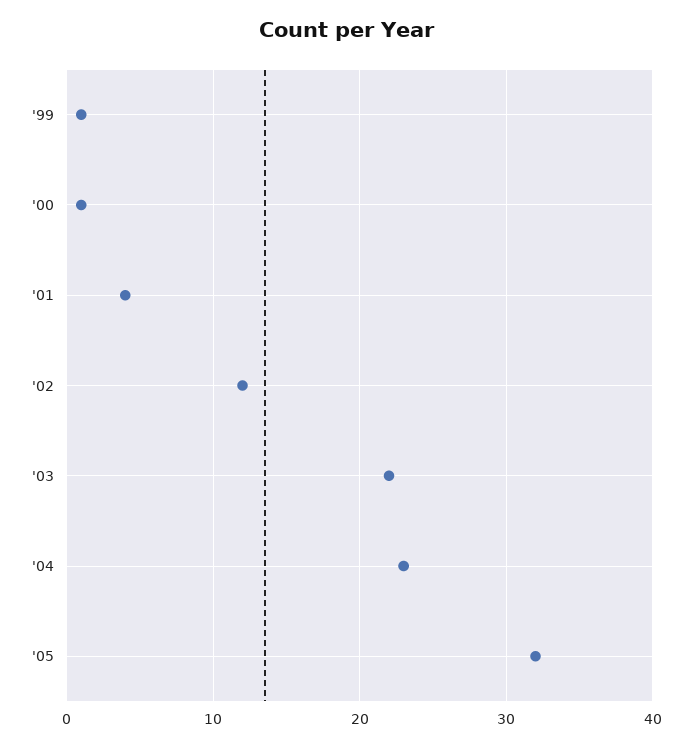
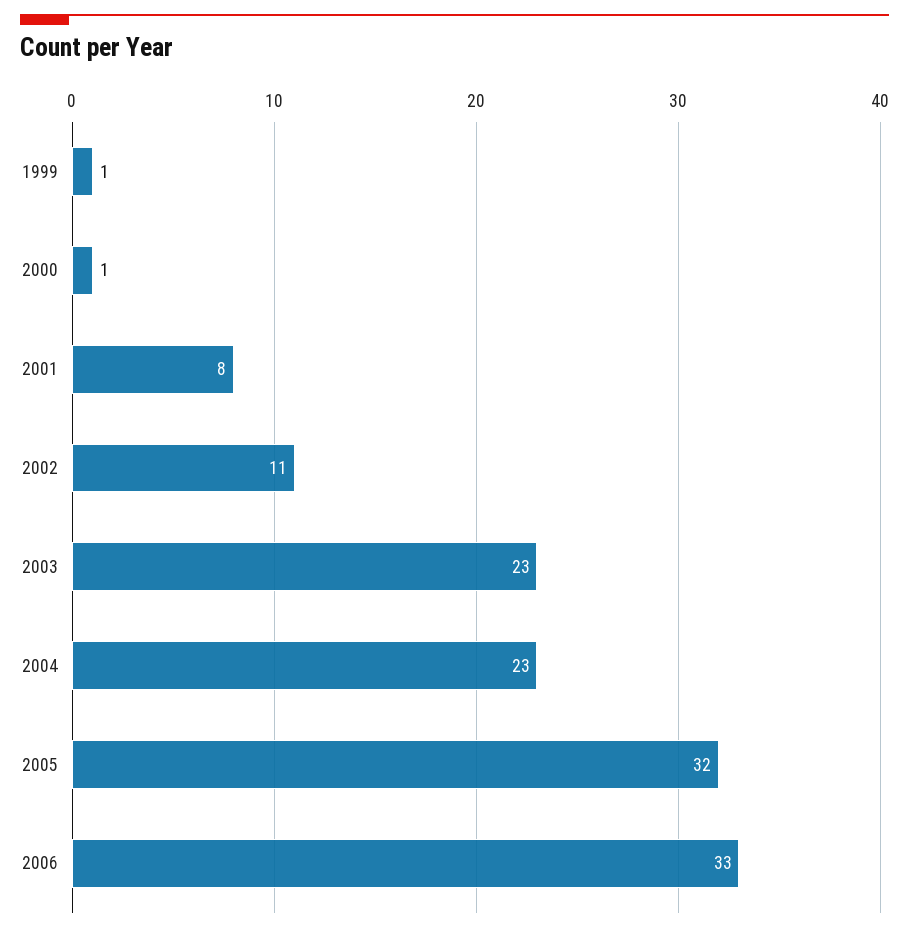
'01: 4 -> 8
'02: 12 -> 11
'03: 22 -> 23
2006: none -> 33

